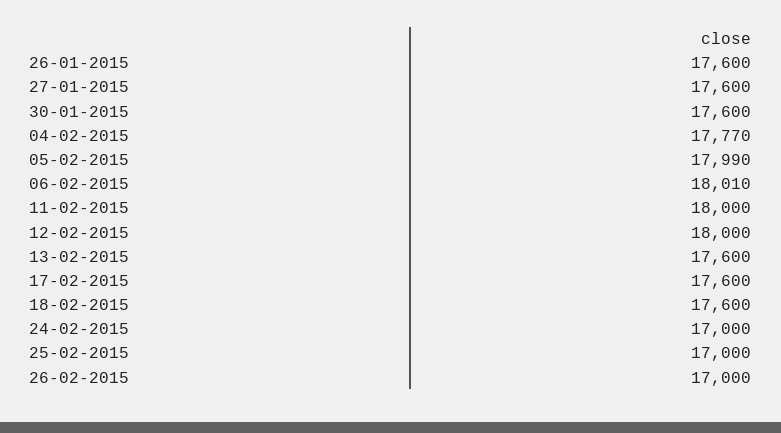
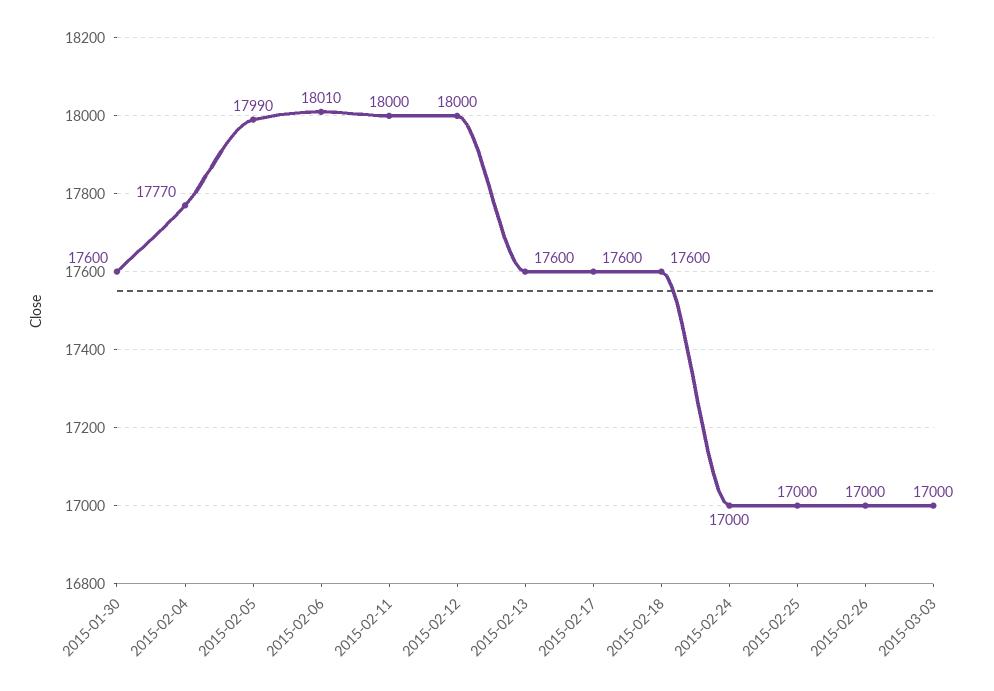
26-01-2015: 17600 -> none
27-01-2015: 17600 -> none
2015-03-03: none -> 17000

